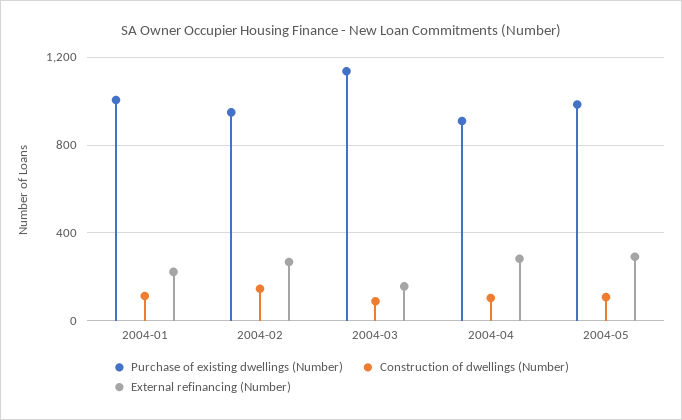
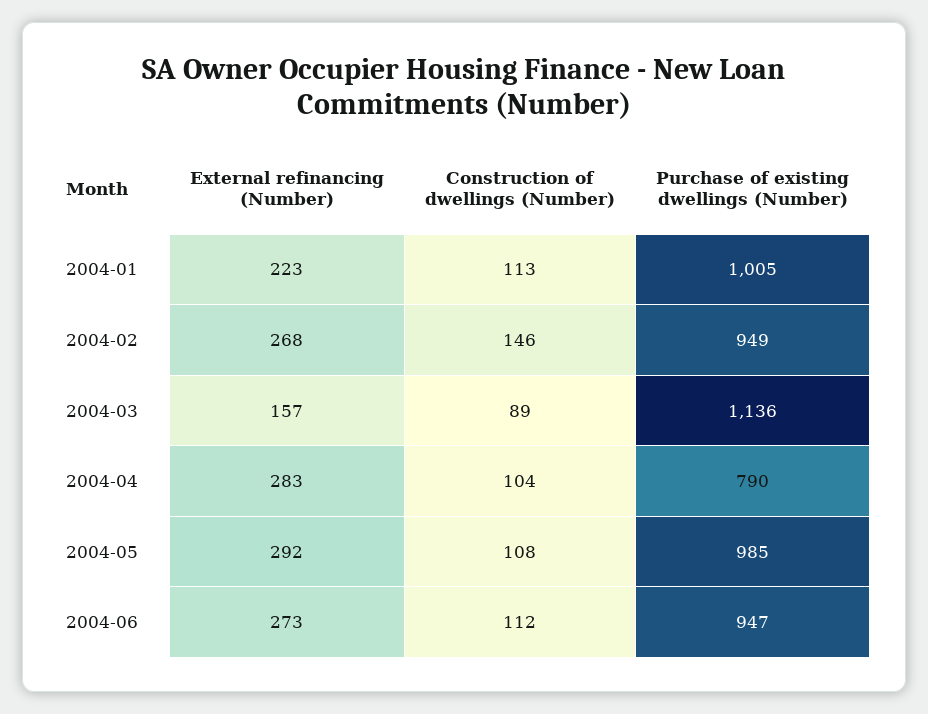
Purchase of existing dwellings (Number), 2004-04: 900 -> 790
External refinancing (Number), 2004-06: none -> 273
Construction of dwellings (Number), 2004-06: none -> 112
Purchase of existing dwellings (Number), 2004-06: none -> 947

